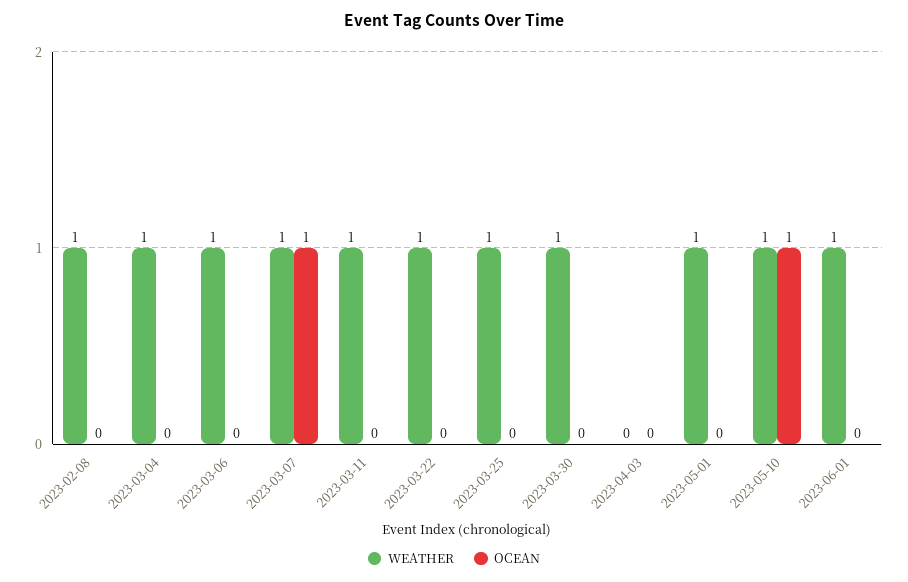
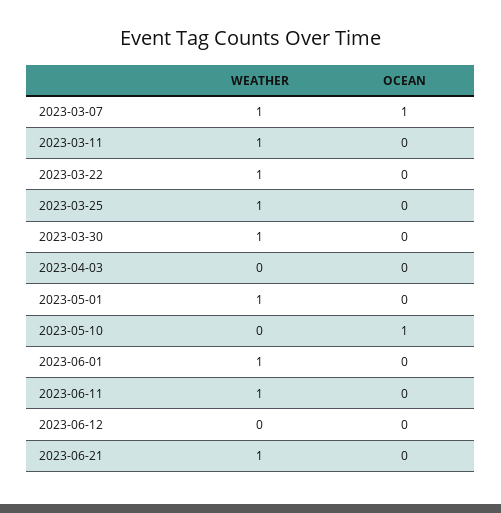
WEATHER, 2023-02-08: 1 -> none
OCEAN, 2023-02-08: 0 -> none
WEATHER, 2023-03-04: 1 -> none
OCEAN, 2023-03-04: 0 -> none
WEATHER, 2023-03-06: 1 -> none
OCEAN, 2023-03-06: 0 -> none
WEATHER, 2023-05-10: 1 -> 0
WEATHER, 2023-06-11: none -> 1
OCEAN, 2023-06-11: none -> 0
WEATHER, 2023-06-12: none -> 0
OCEAN, 2023-06-12: none -> 0
WEATHER, 2023-06-21: none -> 1
OCEAN, 2023-06-21: none -> 0

